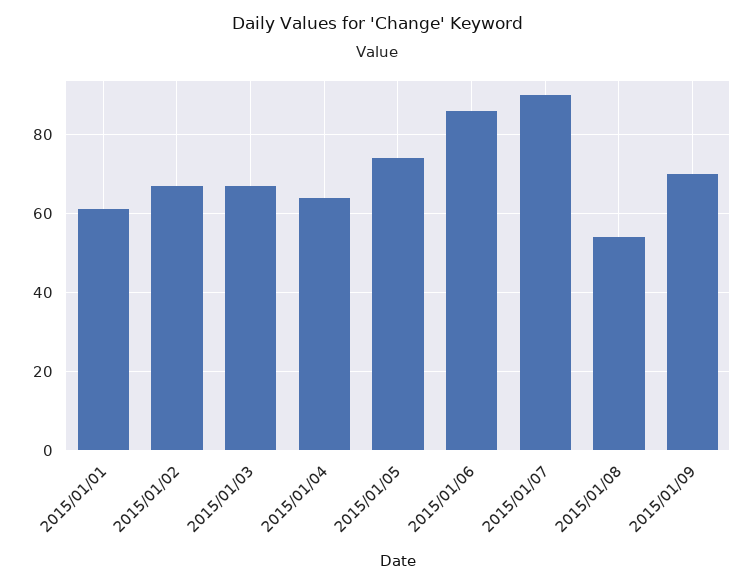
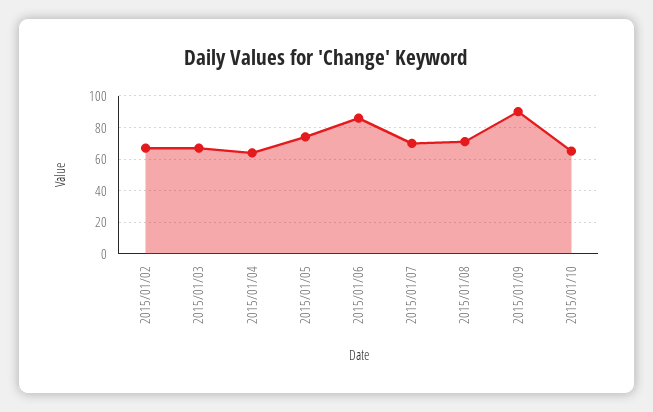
2015/01/01: 60 -> none
2015/01/07: 90 -> 70
2015/01/08: 55 -> 70
2015/01/09: 70 -> 90
2015/01/10: none -> 65

